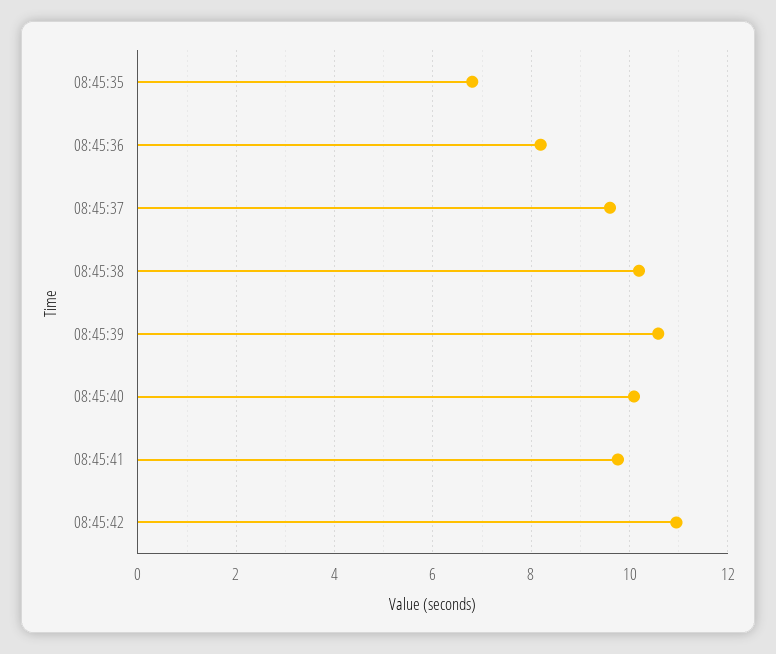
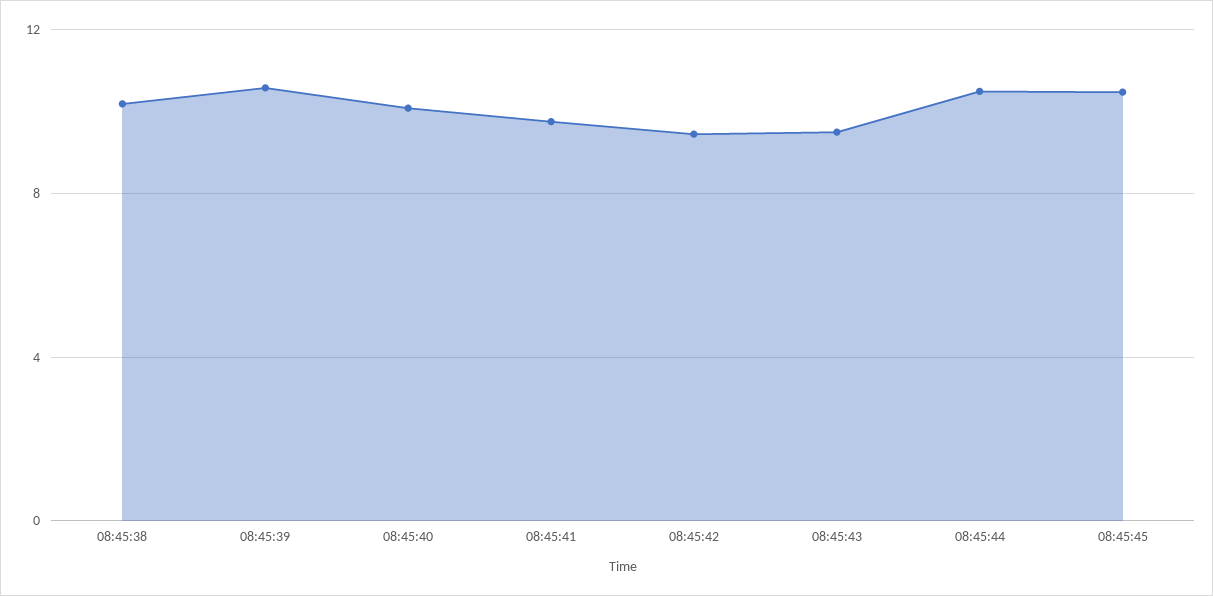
08:45:35: 6.8 -> none
08:45:36: 8.2 -> none
08:45:37: 9.6 -> none
08:45:42: 11 -> 9.5
08:45:43: none -> 9.5
08:45:44: none -> 10.5
08:45:45: none -> 10.5

